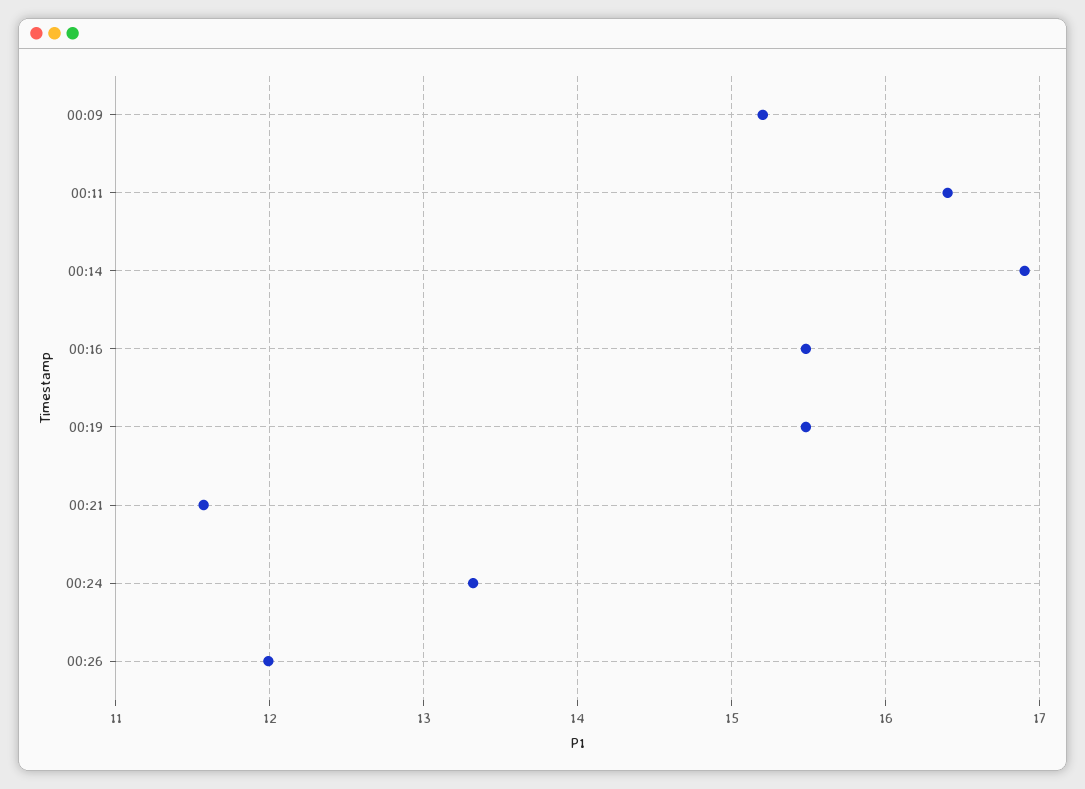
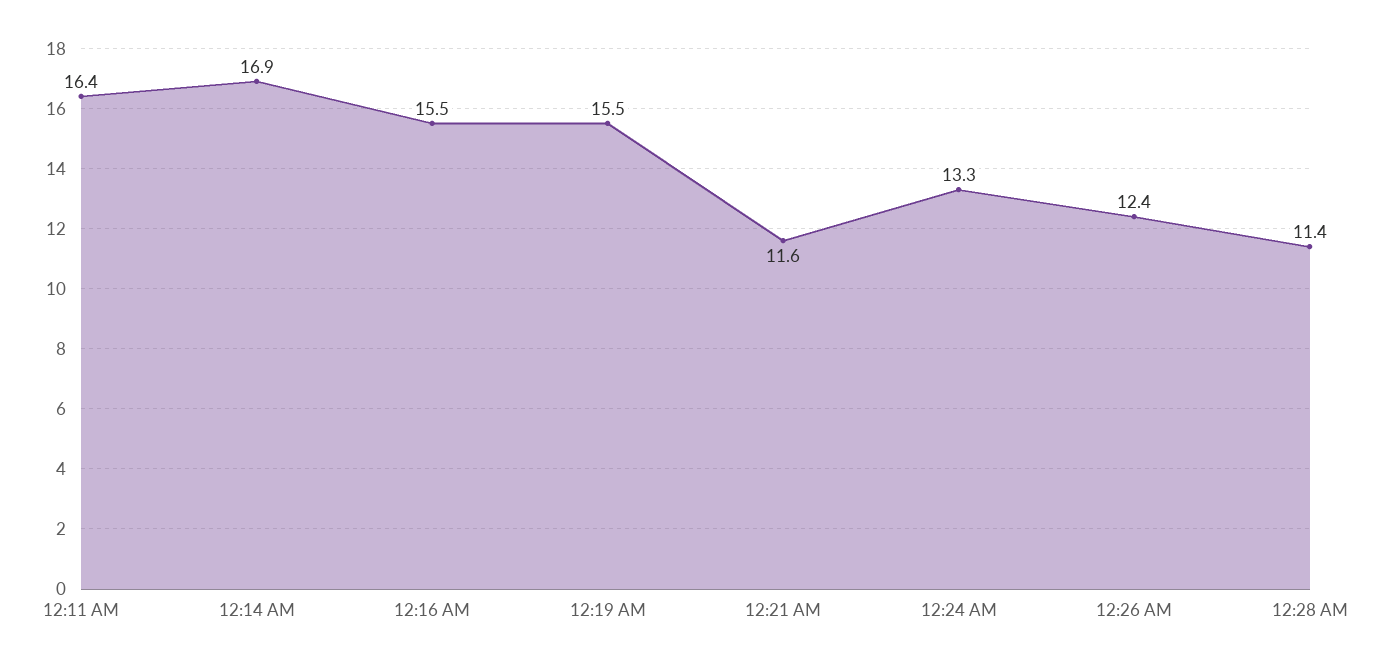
00:09: 15.2 -> none
00:26: 12 -> 12.4
12:28 AM: none -> 11.4

